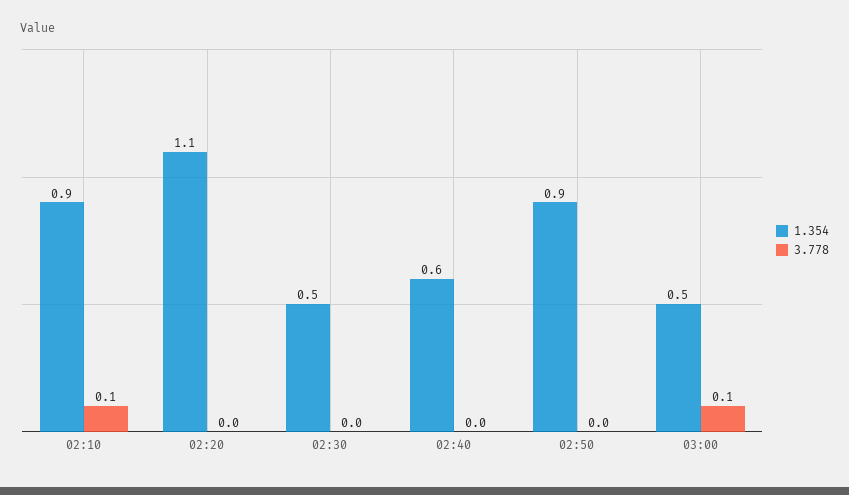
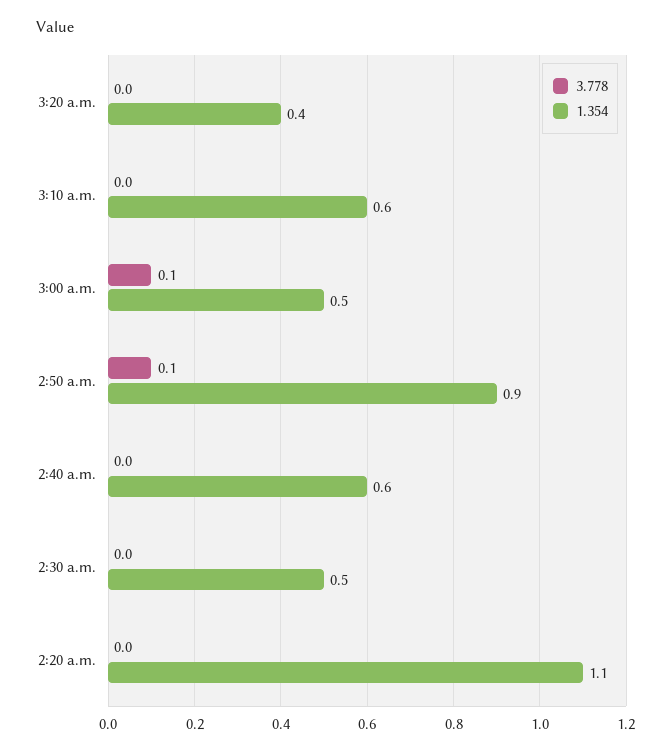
1.354, 02:10: 0.9 -> none
3.778, 02:10: 0.1 -> none
3.778, 02:50: 0 -> 0.1
3.778, 3:20 a.m.: none -> 0
1.354, 3:20 a.m.: none -> 0.4
3.778, 3:10 a.m.: none -> 0
1.354, 3:10 a.m.: none -> 0.6

